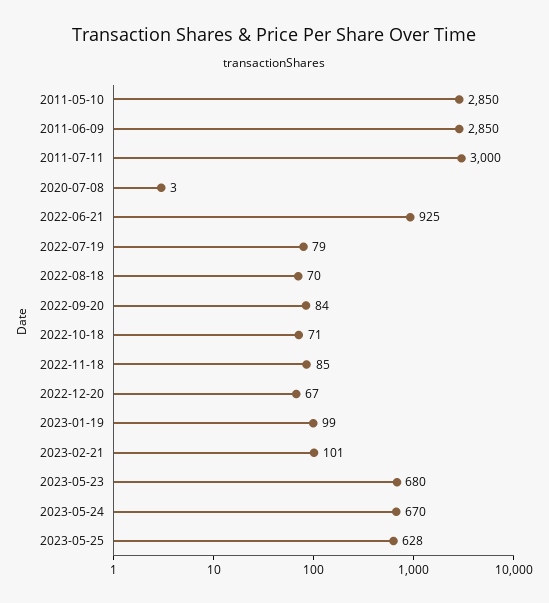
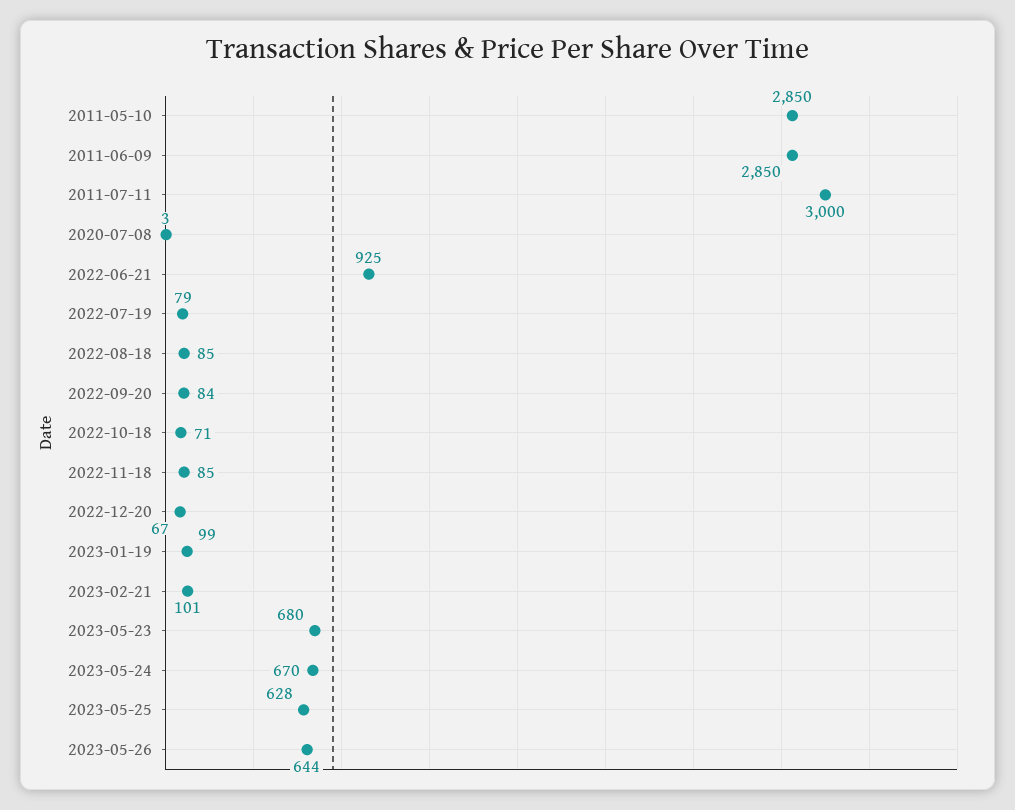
2022-08-18: 70 -> 85
2023-05-26: none -> 644

